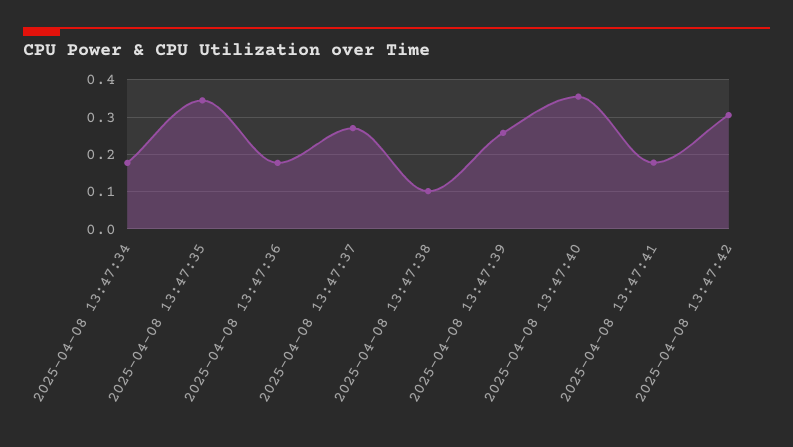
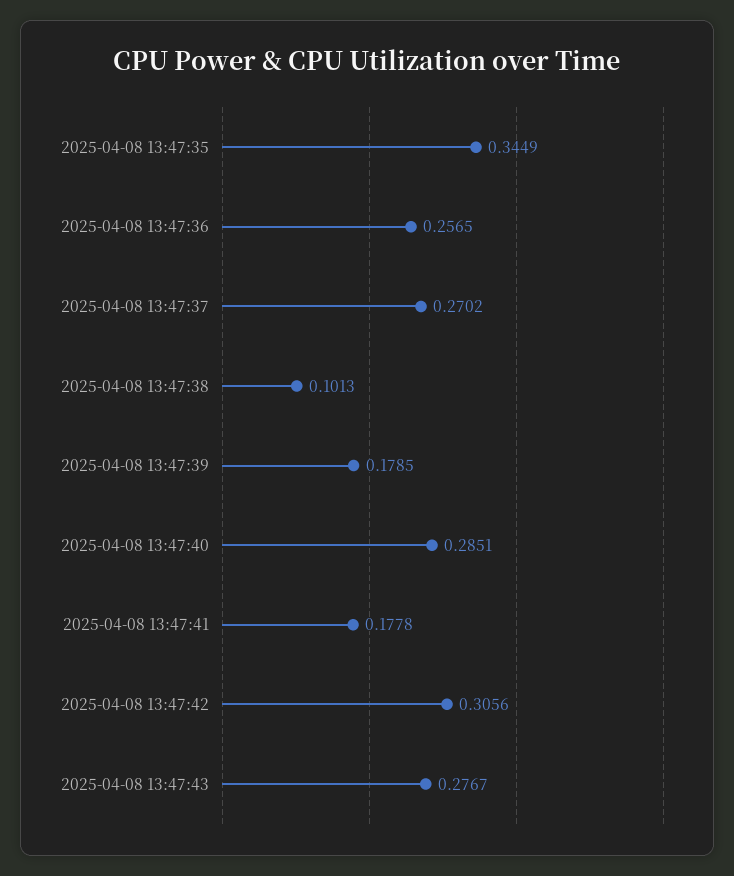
2025-04-08 13:47:34: 0.18 -> none
2025-04-08 13:47:36: 0.18 -> 0.2565
2025-04-08 13:47:39: 0.26 -> 0.1785
2025-04-08 13:47:40: 0.36 -> 0.2851
2025-04-08 13:47:43: none -> 0.2767

